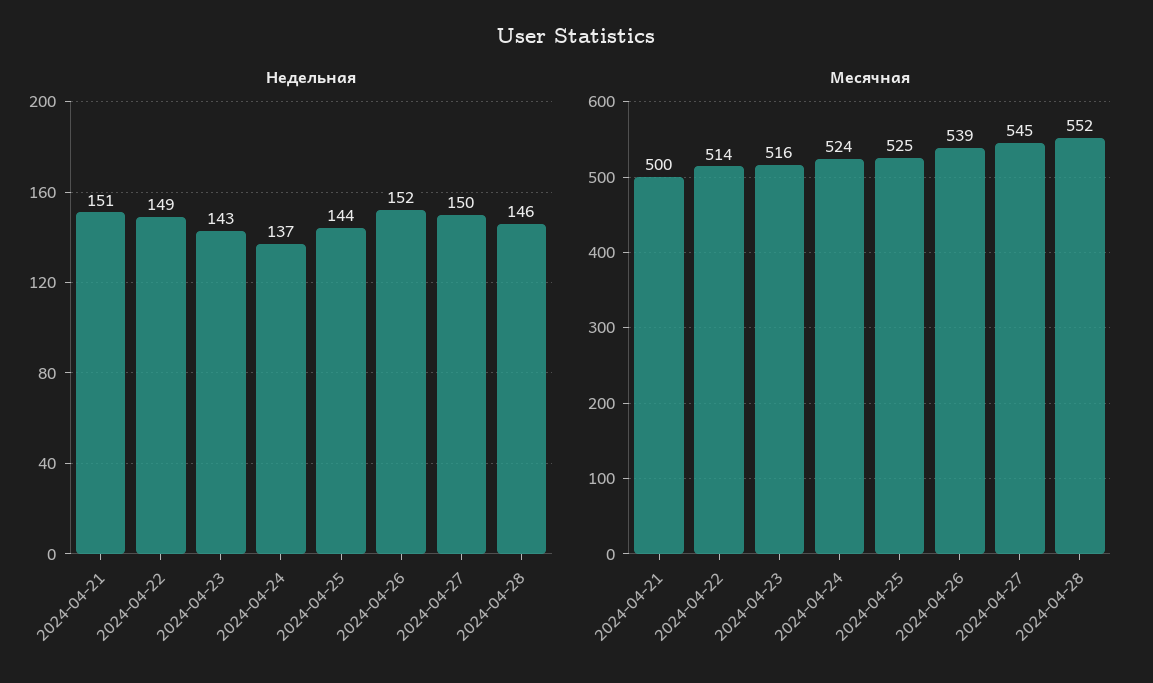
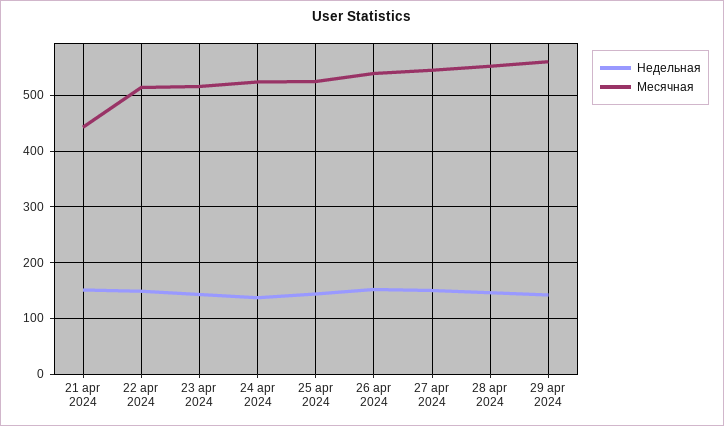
Месячная, 2024-04-21: 500 -> 440
Недельная, 29 apr 2024: none -> 140
Месячная, 29 apr 2024: none -> 560

